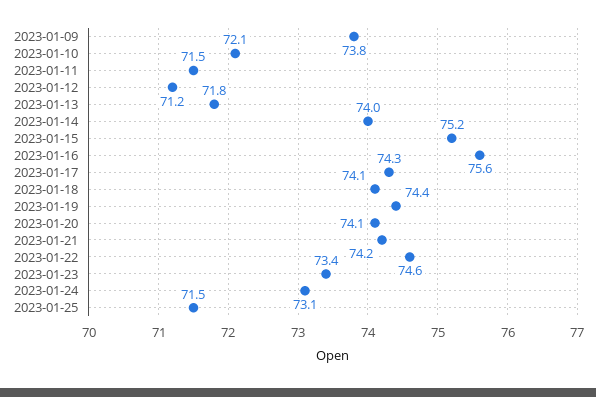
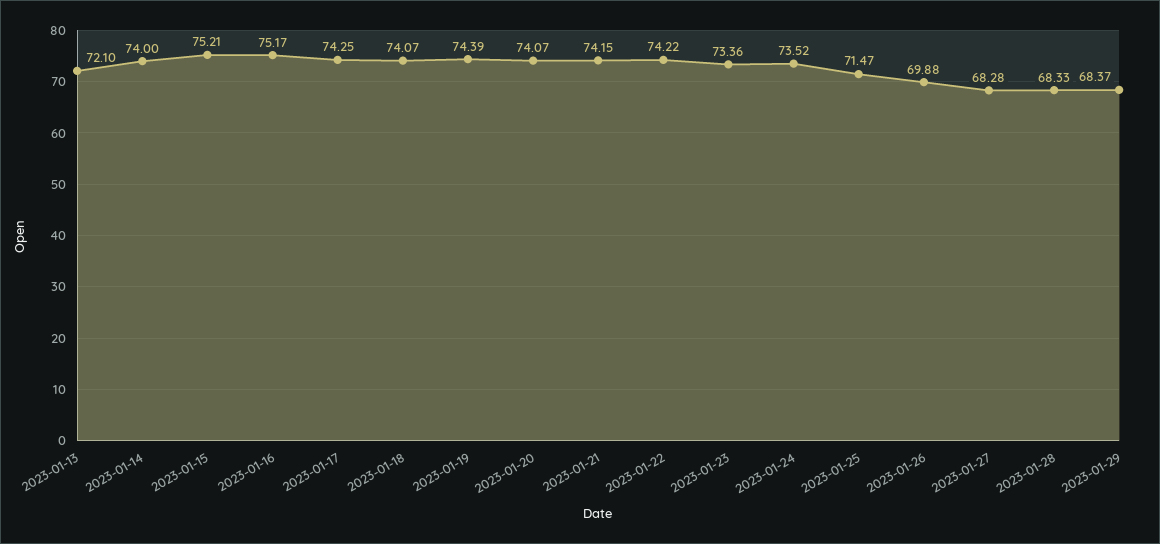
2023-01-09: 73.8 -> none
2023-01-10: 72.1 -> none
2023-01-11: 71.5 -> none
2023-01-12: 71.2 -> none
2023-01-13: 71.8 -> 72.1
2023-01-16: 75.6 -> 75.17
2023-01-22: 74.6 -> 74.22
2023-01-24: 73.1 -> 73.52
2023-01-26: none -> 69.88
2023-01-27: none -> 68.28
2023-01-28: none -> 68.33
2023-01-29: none -> 68.37

